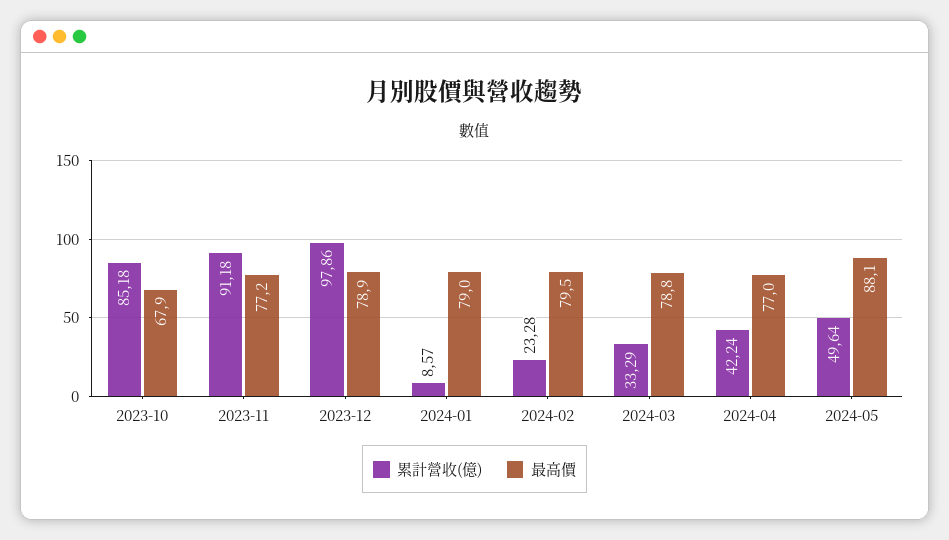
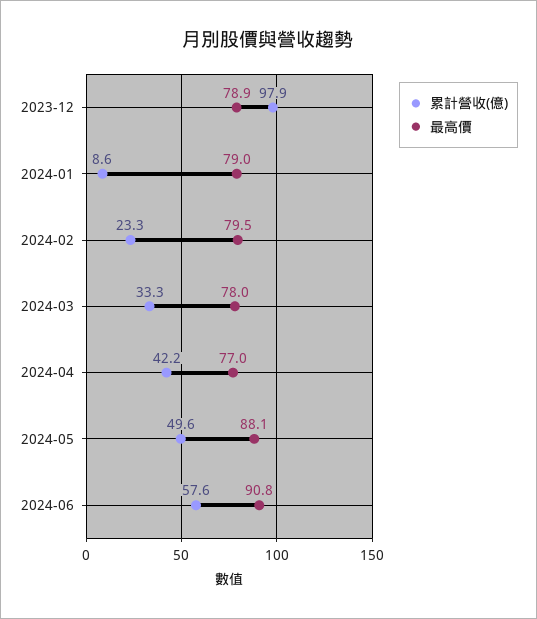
累計營收(億), 2023-10: 85.18 -> none
最高價, 2023-10: 67.9 -> none
累計營收(億), 2023-11: 91.18 -> none
最高價, 2023-11: 77.2 -> none
最高價, 2024-03: 78.8 -> 78
累計營收(億), 2024-06: none -> 57.6
最高價, 2024-06: none -> 90.8

